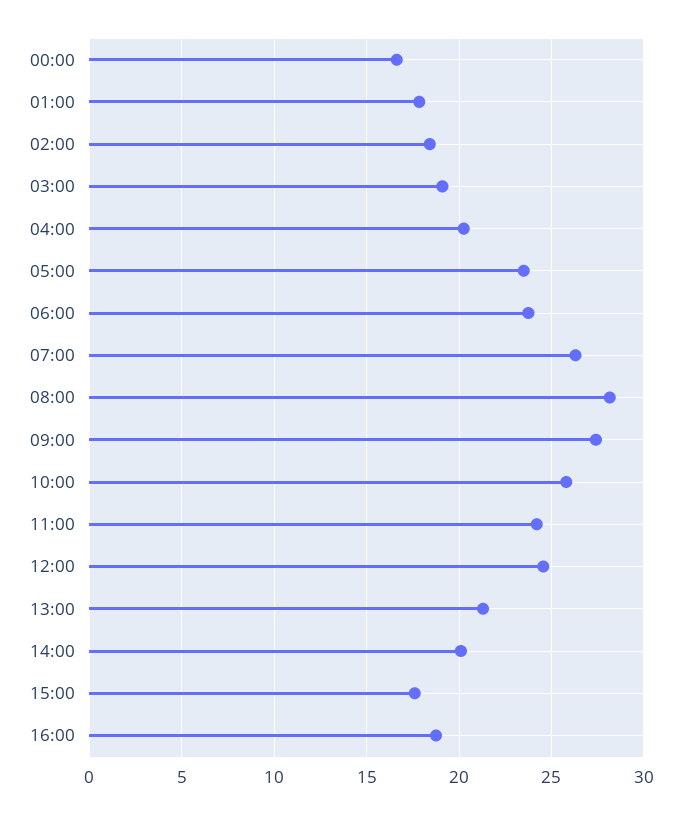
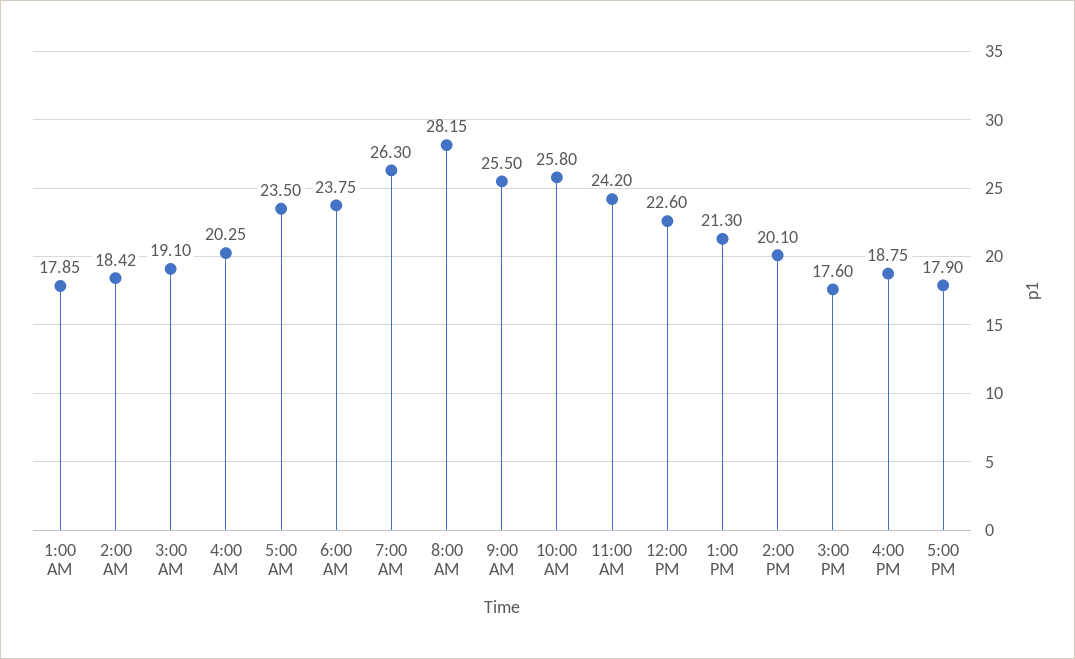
00:00: 16.5 -> none
09:00: 27.5 -> 25.5
12:00: 24.5 -> 22.6
5:00 PM: none -> 17.9

